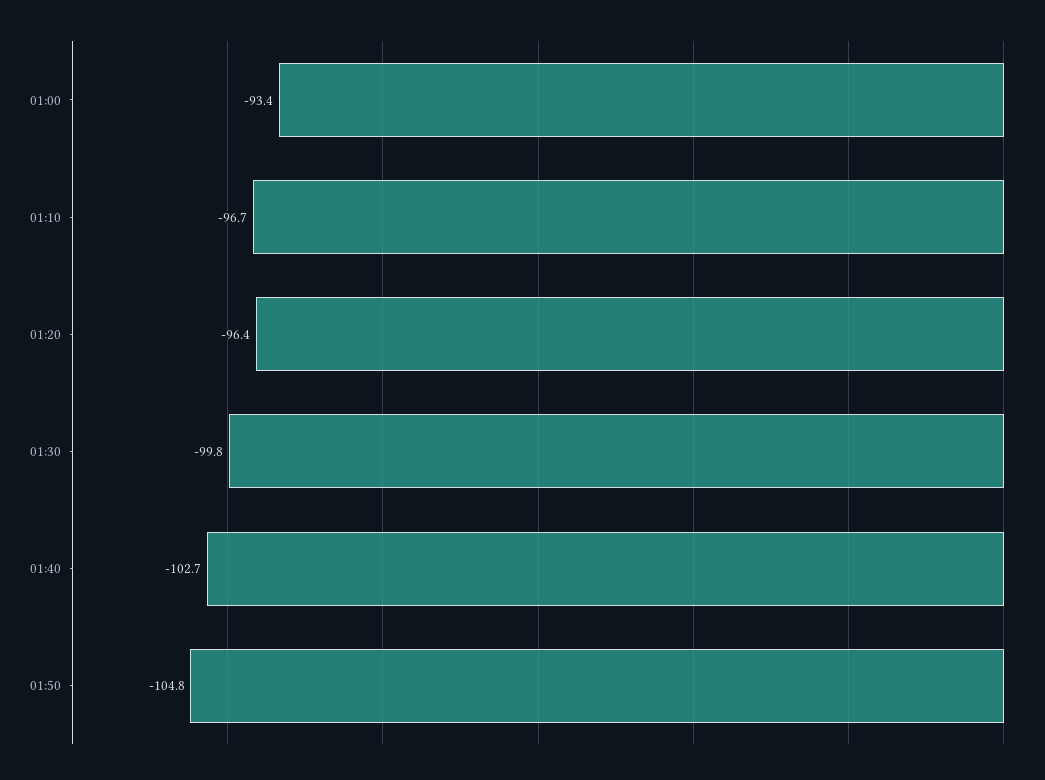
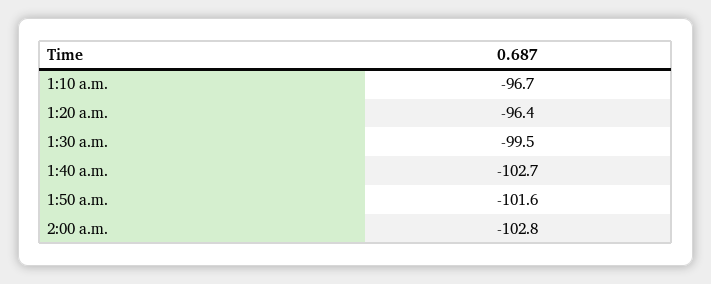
01:00: -93.4 -> none
01:30: -99.8 -> -99.5
01:50: -104.8 -> -101.6
2:00 a.m.: none -> -102.8

